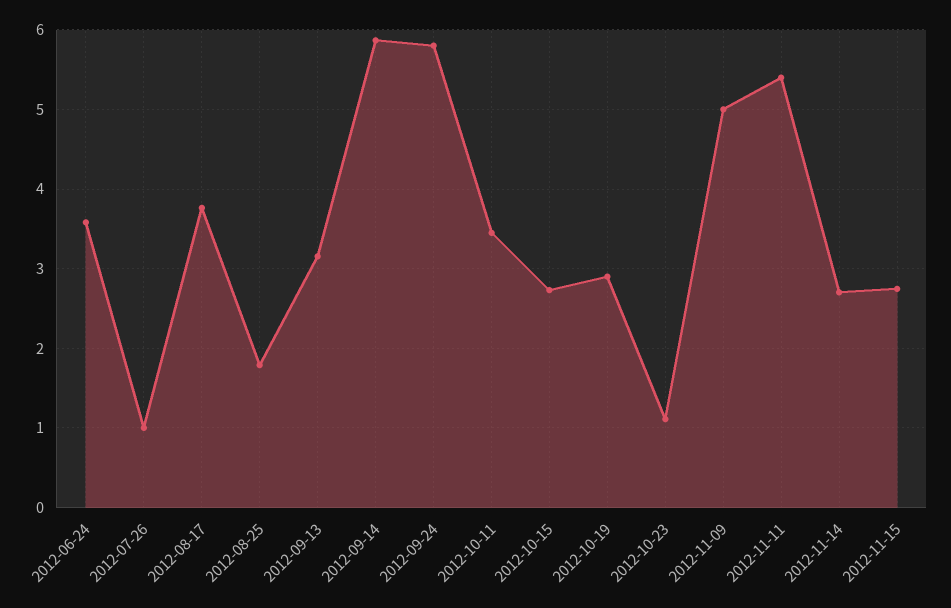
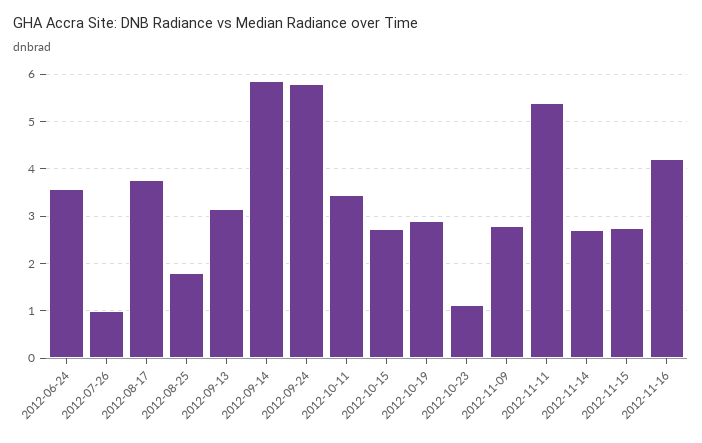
2012-11-09: 5 -> 2.8
2012-11-16: none -> 4.2

